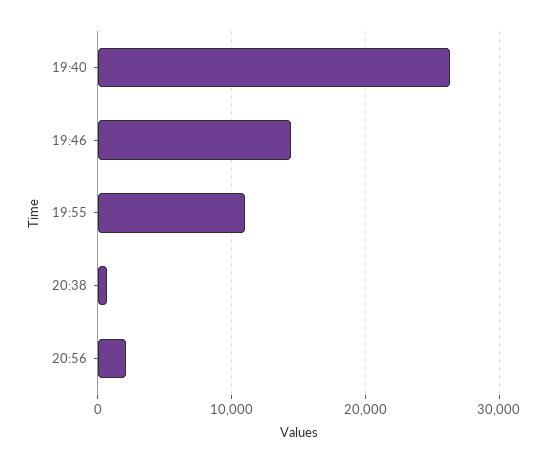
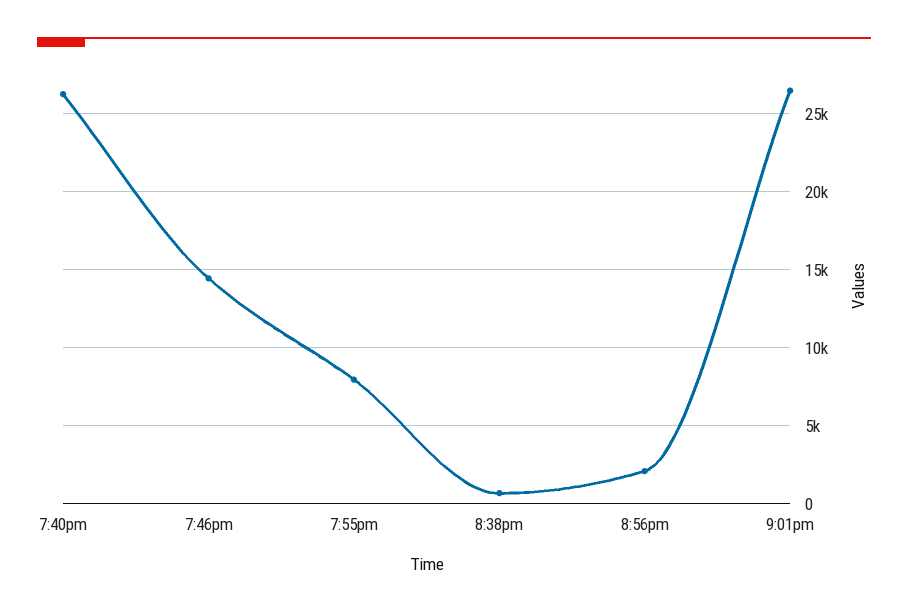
19:55: 11000 -> 8000
9:01pm: none -> 26500

